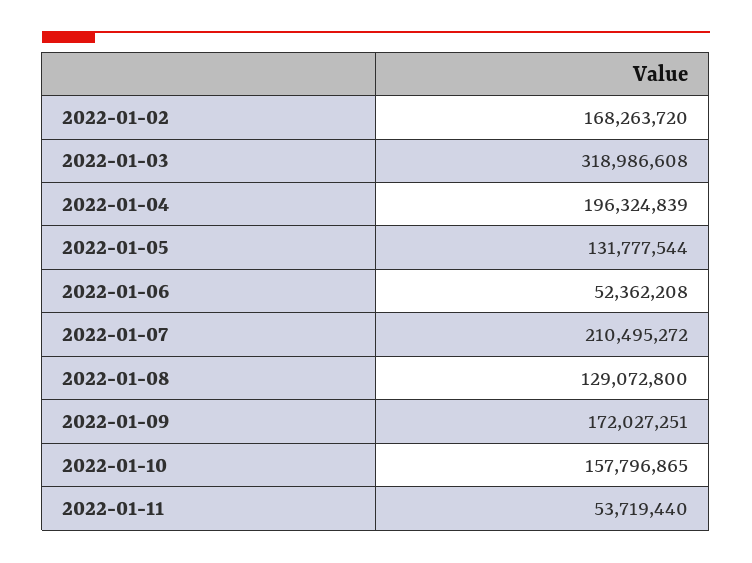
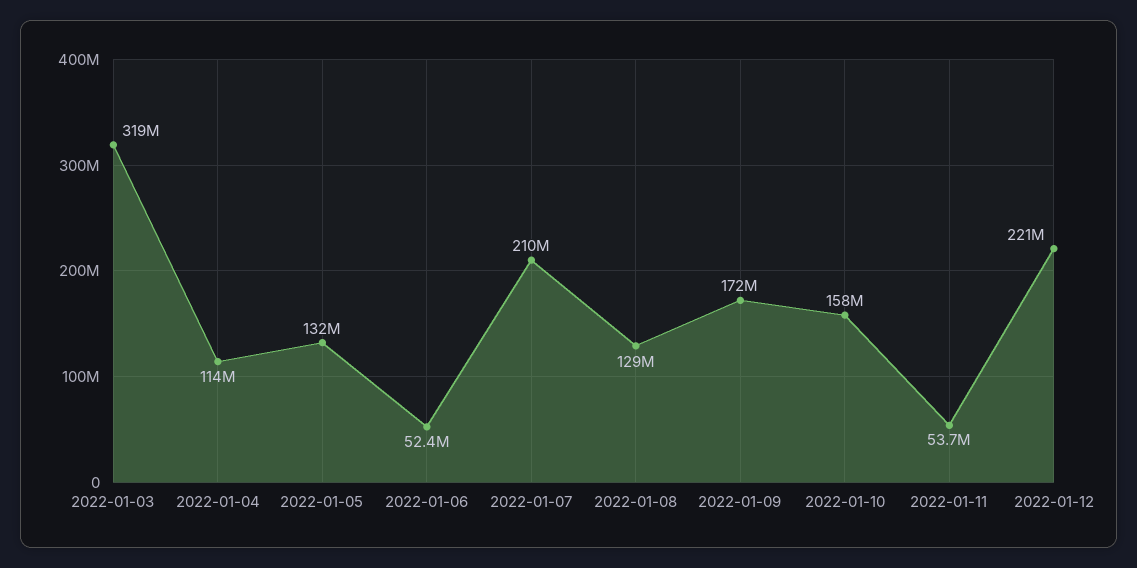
2022-01-02: 168263720 -> none
2022-01-04: 196324839 -> 114000000
2022-01-12: none -> 221000000

